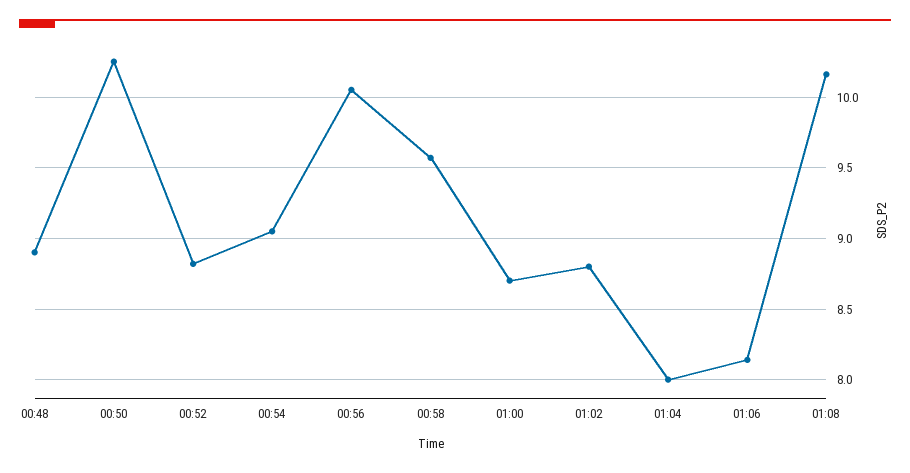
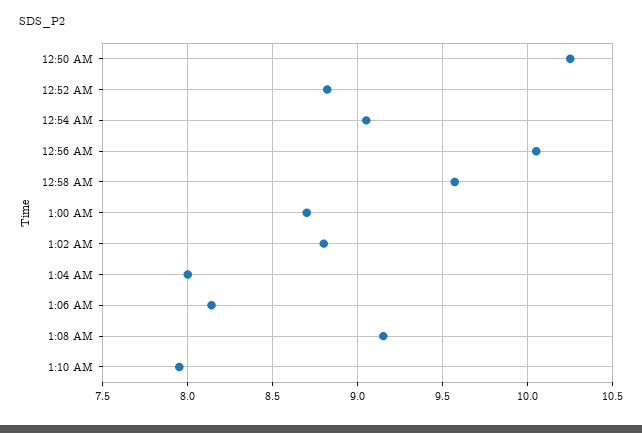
00:48: 8.9 -> none
01:08: 10.15 -> 9.15
1:10 AM: none -> 7.95

